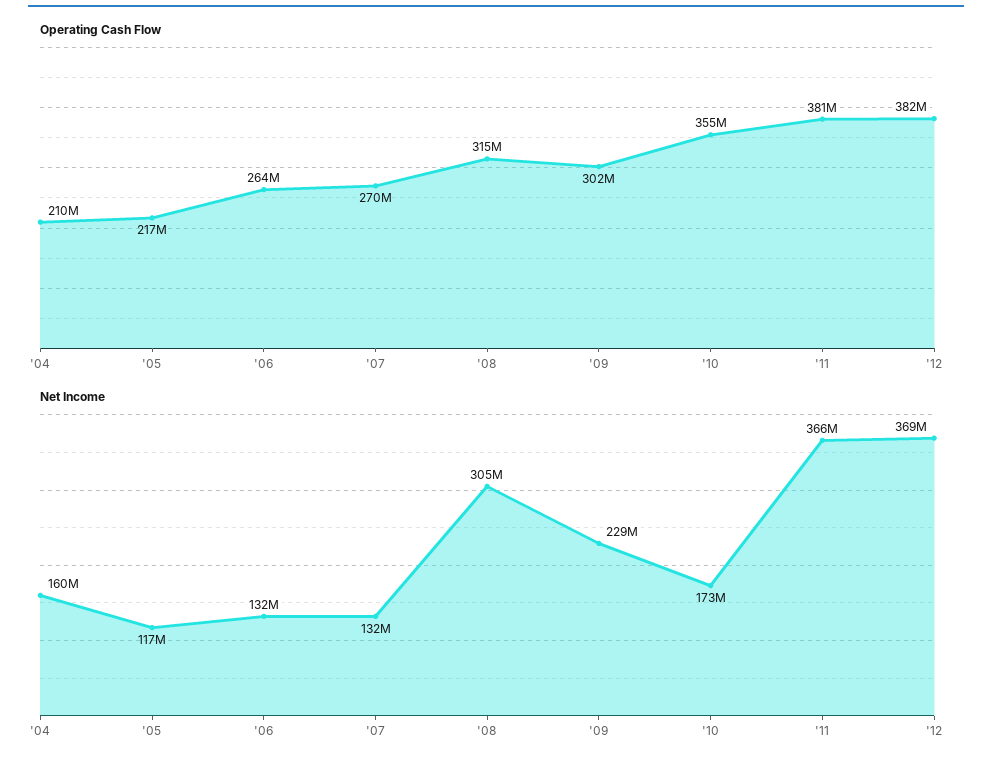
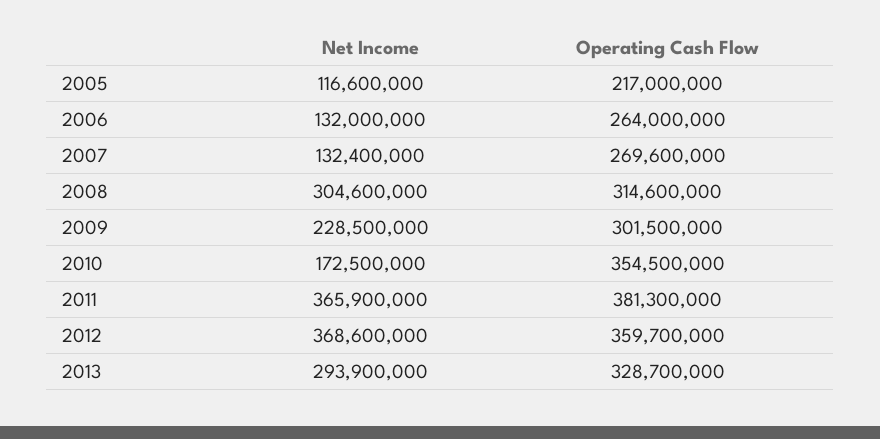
Operating Cash Flow, '04: 210000000 -> none
Operating Cash Flow, '12: 382000000 -> 359700000
Net Income, '04: 160000000 -> none
Net Income, 2013: none -> 293900000
Operating Cash Flow, 2013: none -> 328700000

